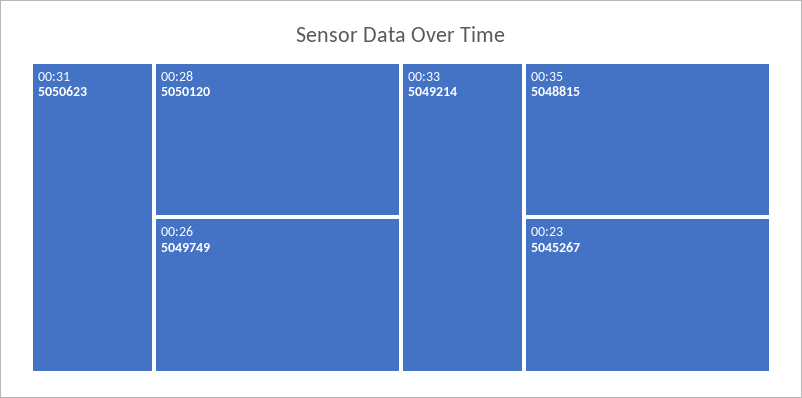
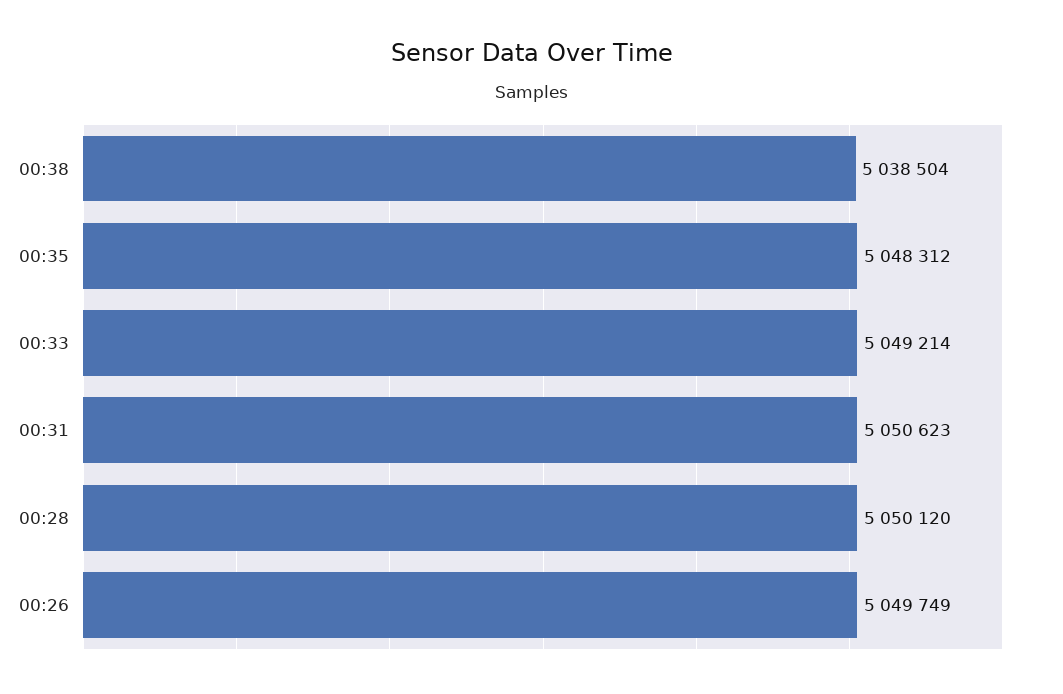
00:35: 5048815 -> 5048312
00:23: 5045267 -> none
00:38: none -> 5038504

